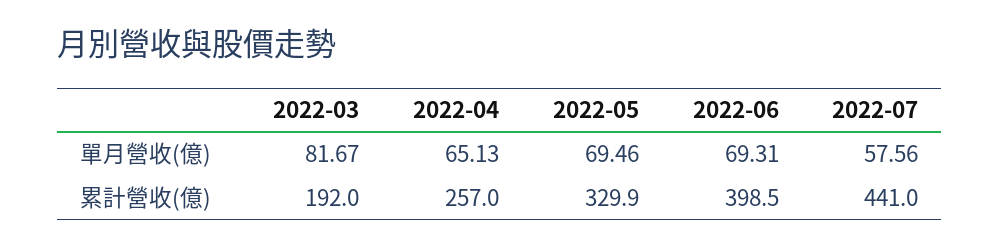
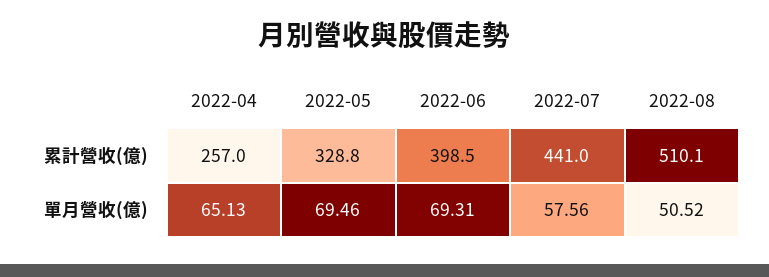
2022-03, 單月營收(億): 81.67 -> none
2022-03, 累計營收(億): 192 -> none
2022-05, 累計營收(億): 329.9 -> 328.8
2022-08, 累計營收(億): none -> 510.1
2022-08, 單月營收(億): none -> 50.52

